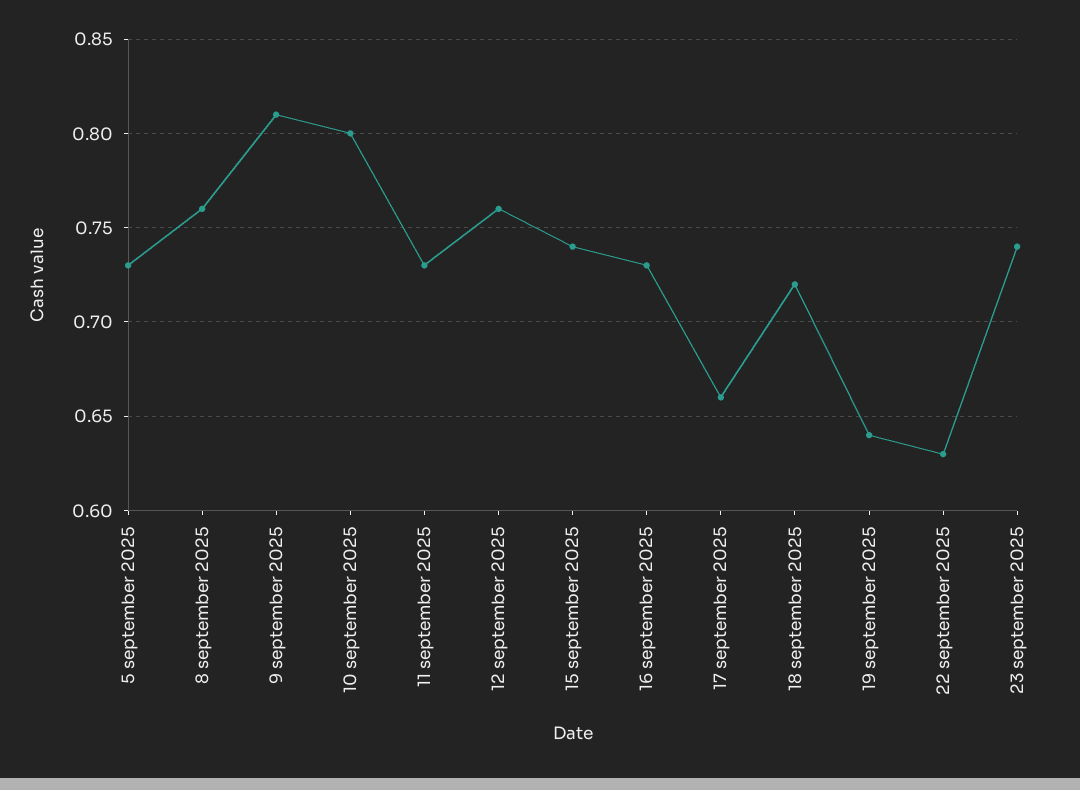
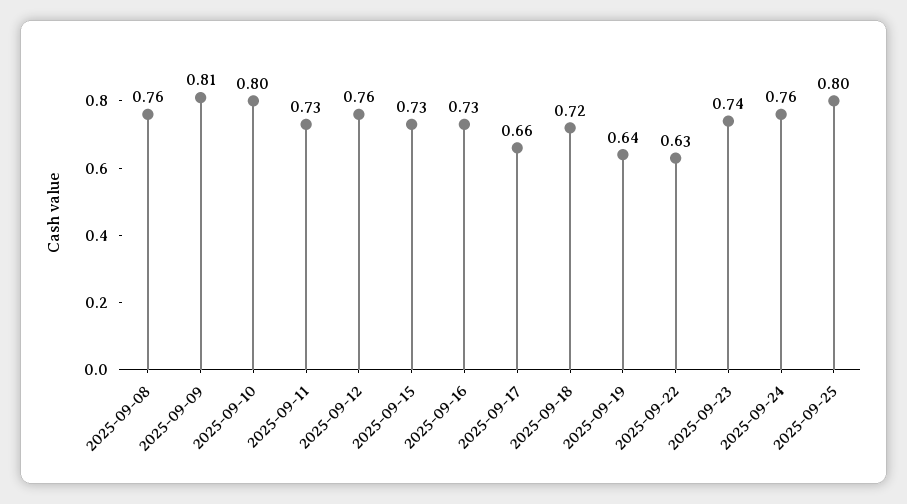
5 september 2025: 0.73 -> none
15 september 2025: 0.74 -> 0.73
2025-09-24: none -> 0.76
2025-09-25: none -> 0.8

